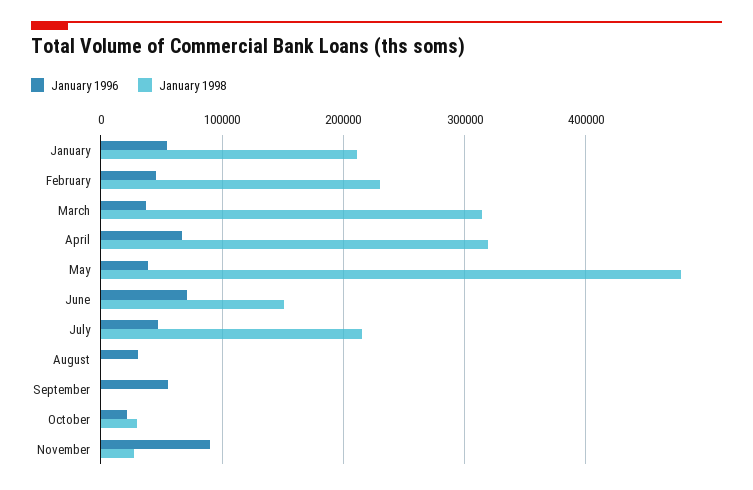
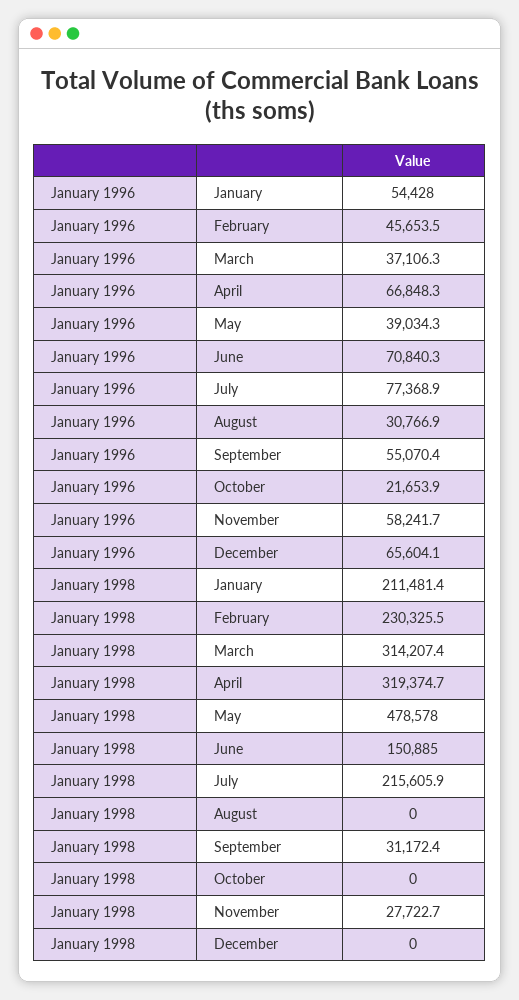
January 1996, July: 50000 -> 77368.9
January 1998, September: 0 -> 31172.4
January 1998, October: 30000 -> 0
January 1996, November: 90000 -> 58241.7
January 1996, December: none -> 65604.1
January 1998, December: none -> 0

